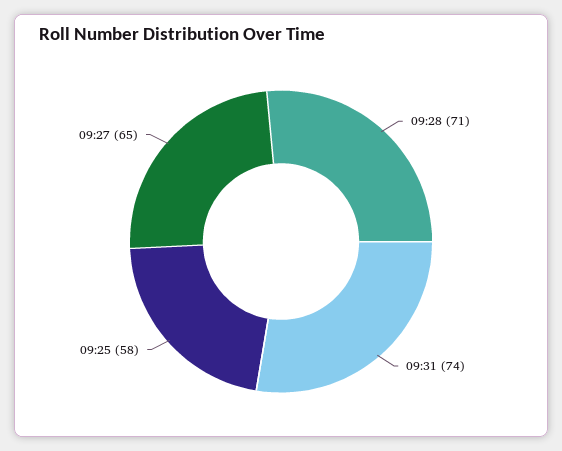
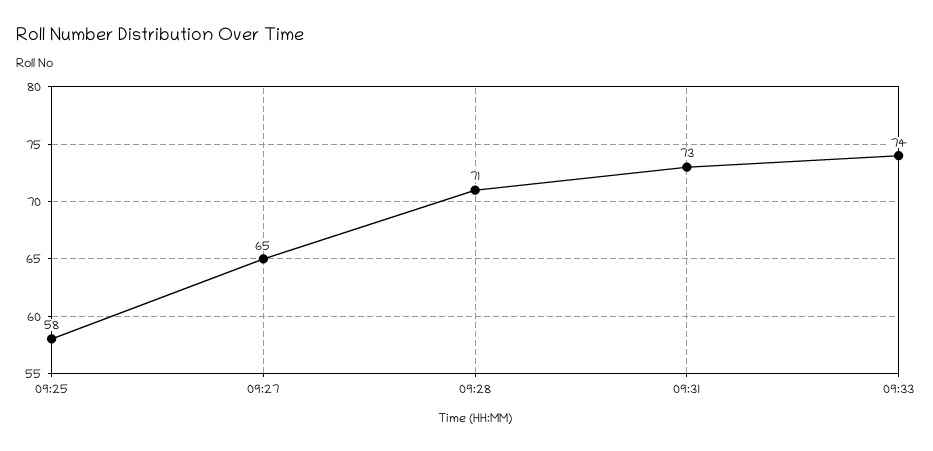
09:31: 74 -> 73
09:33: none -> 74

